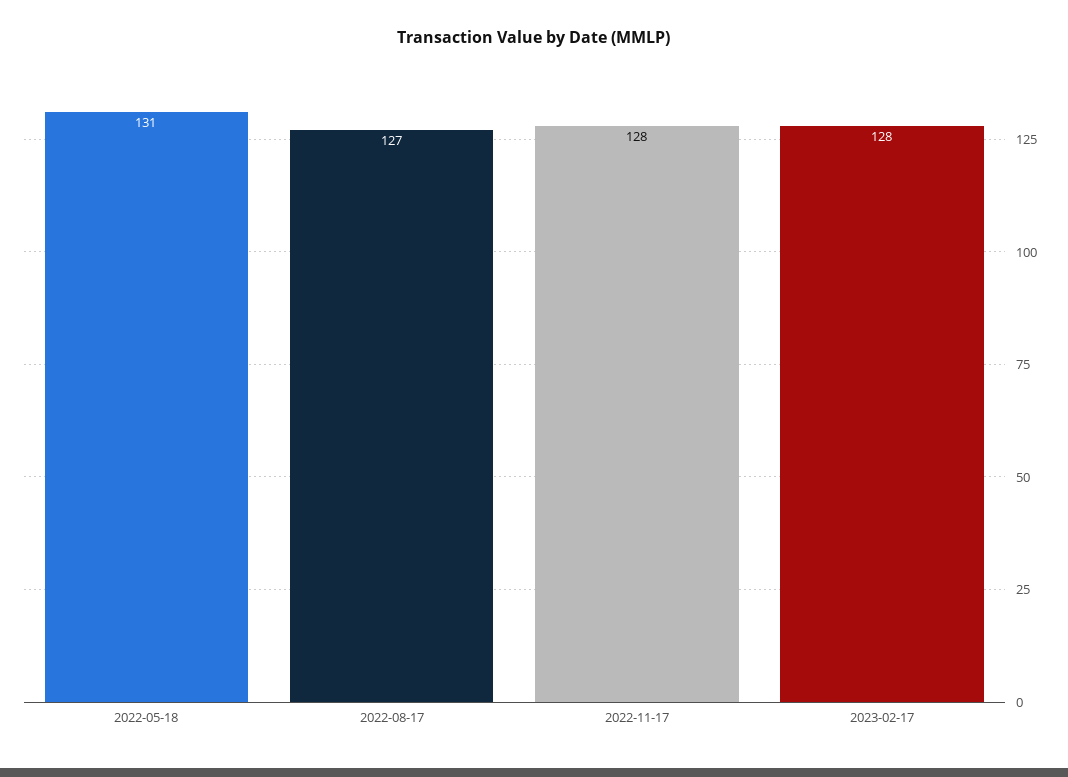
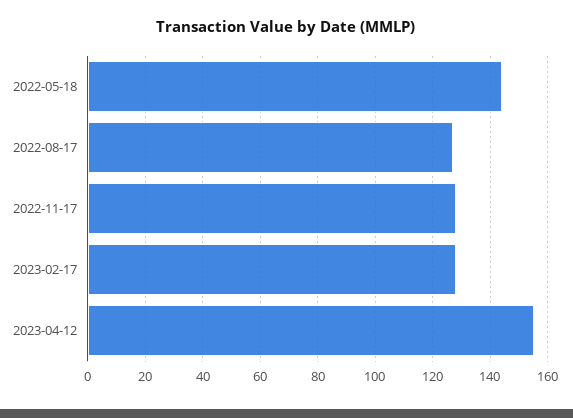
2022-05-18: 131 -> 145
2023-04-12: none -> 155

